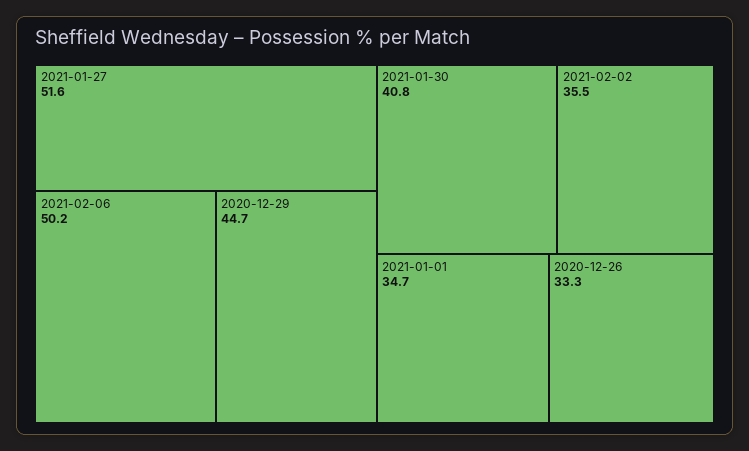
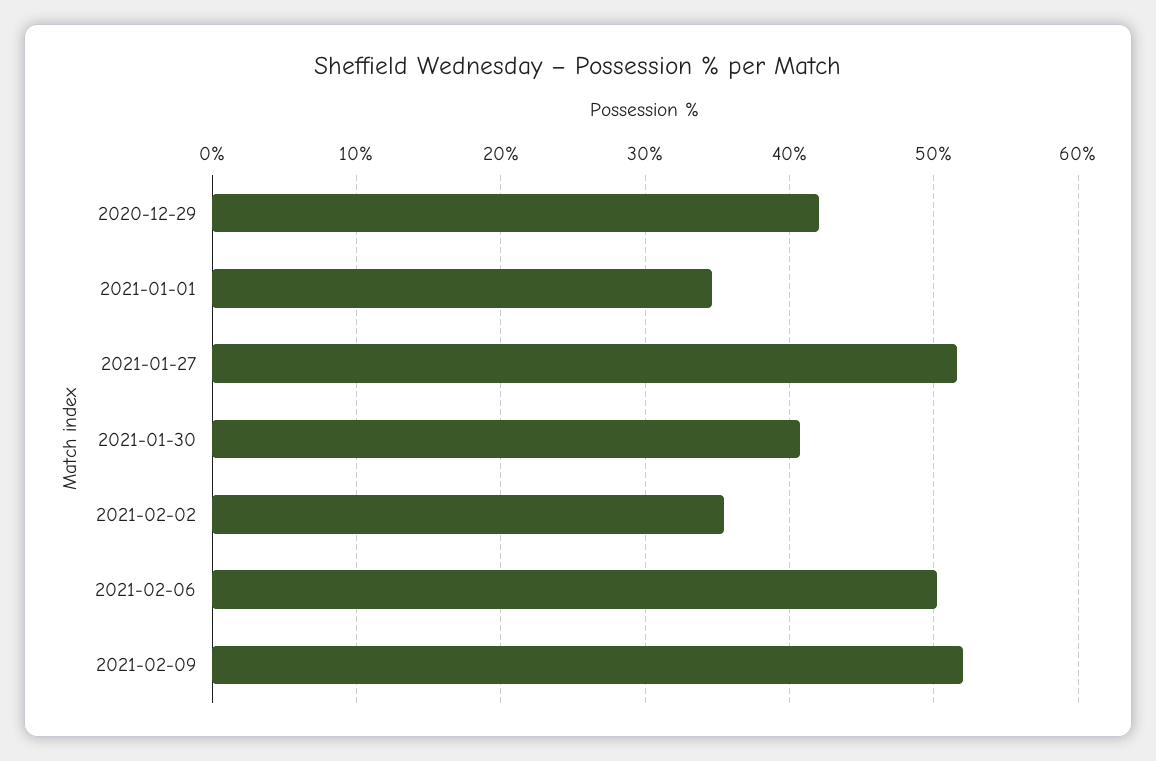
2020-12-29: 44.7 -> 42
2020-12-26: 33.3 -> none
2021-02-09: none -> 52

